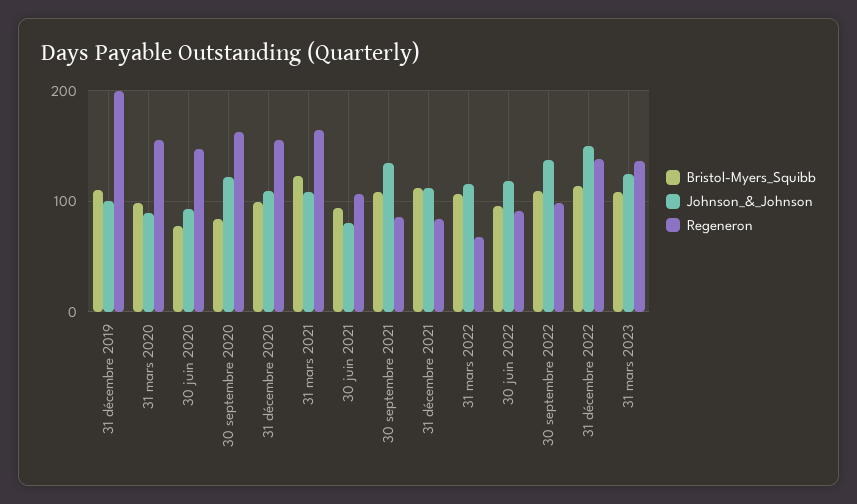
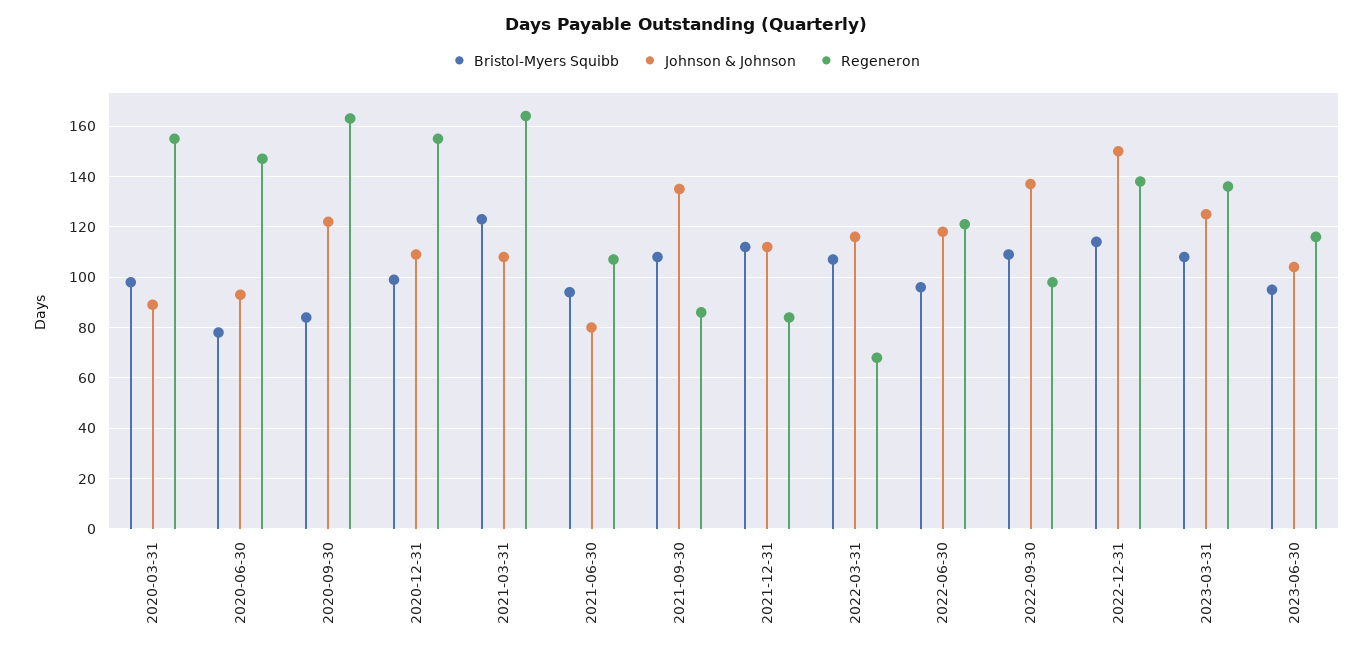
Bristol-Myers_Squibb, 31 décembre 2019: 110 -> none
Johnson_&_Johnson, 31 décembre 2019: 100 -> none
Regeneron, 31 décembre 2019: 200 -> none
Regeneron, 30 juin 2022: 90 -> 120
Bristol-Myers_Squibb, 2023-06-30: none -> 95
Johnson_&_Johnson, 2023-06-30: none -> 105
Regeneron, 2023-06-30: none -> 115

